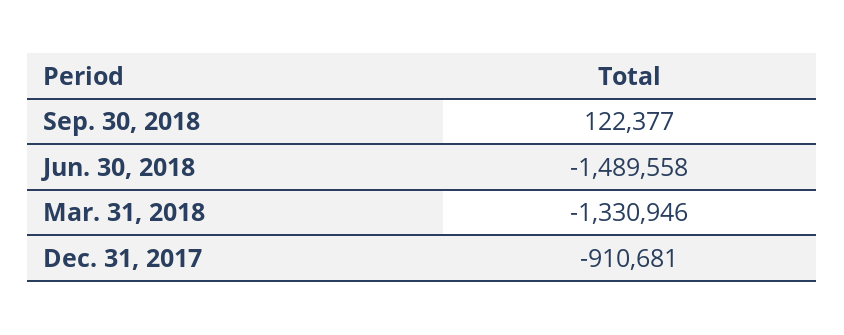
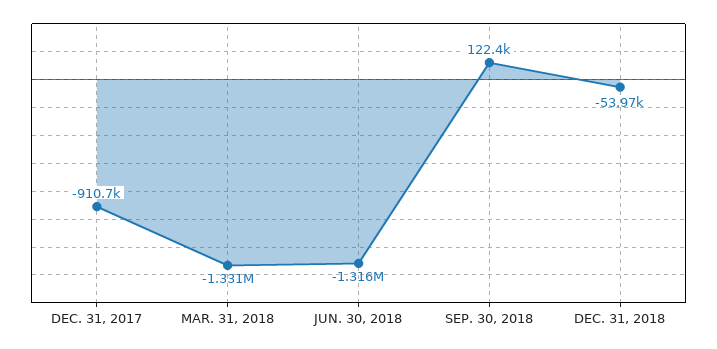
Jun. 30, 2018: -1489558 -> -1316000
DEC. 31, 2018: none -> -53970

